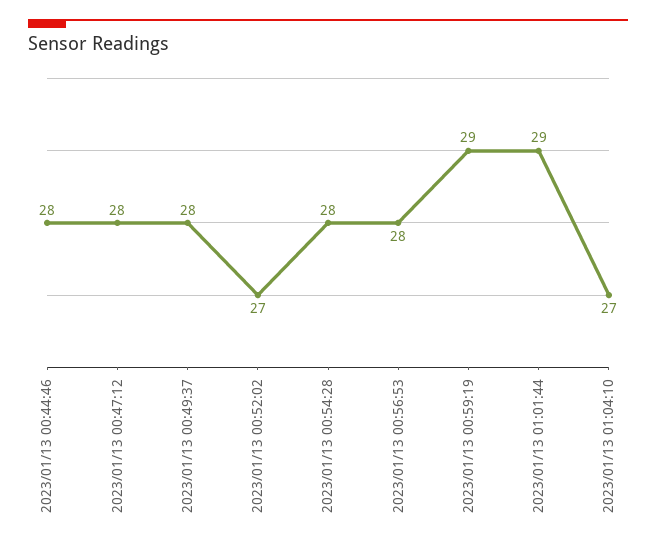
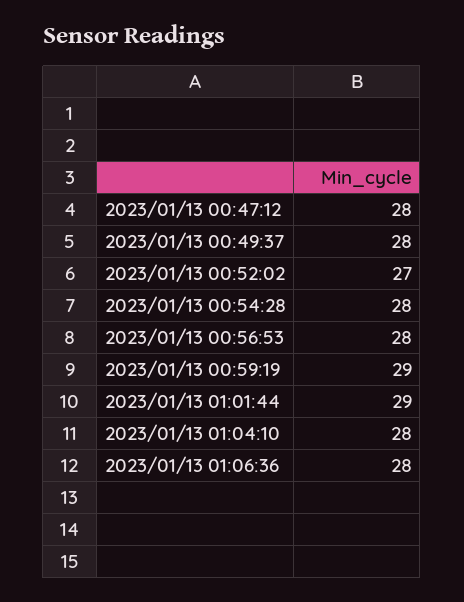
2023/01/13 00:44:46: 28 -> none
2023/01/13 01:04:10: 27 -> 28
2023/01/13 01:06:36: none -> 28

